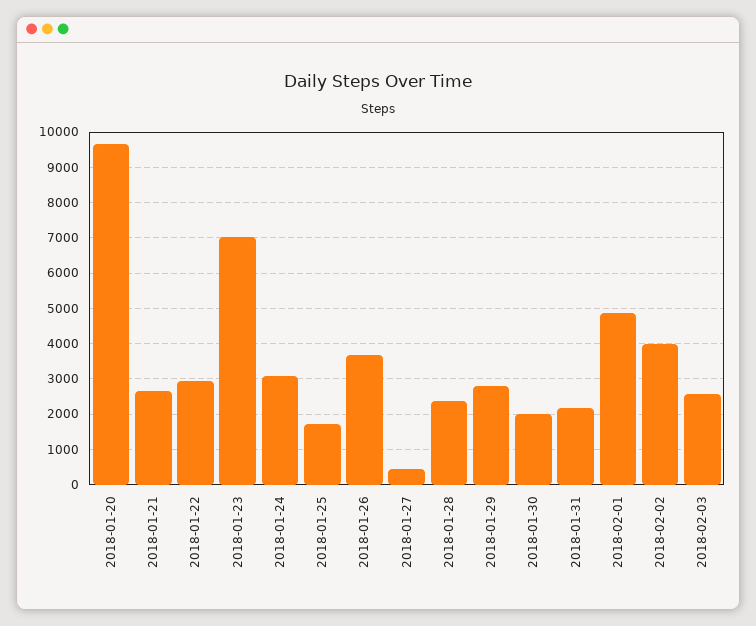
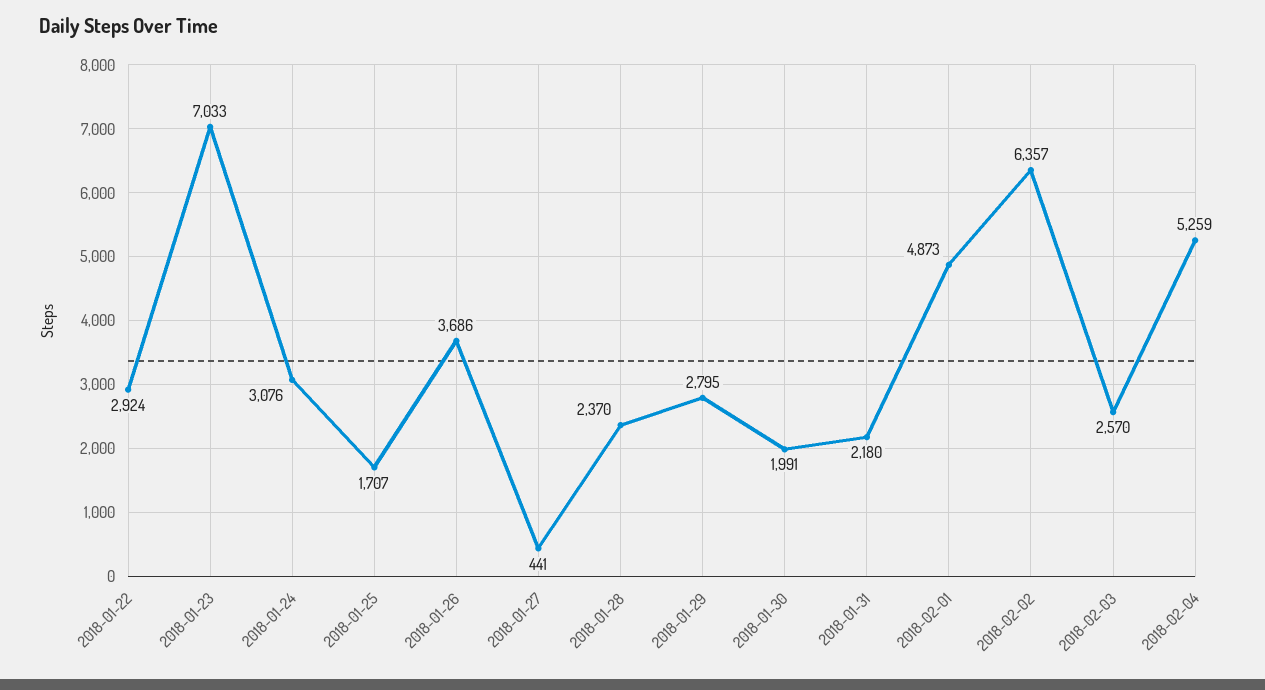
2018-01-20: 9600 -> none
2018-01-21: 2600 -> none
2018-02-02: 4000 -> 6357
2018-02-04: none -> 5259

